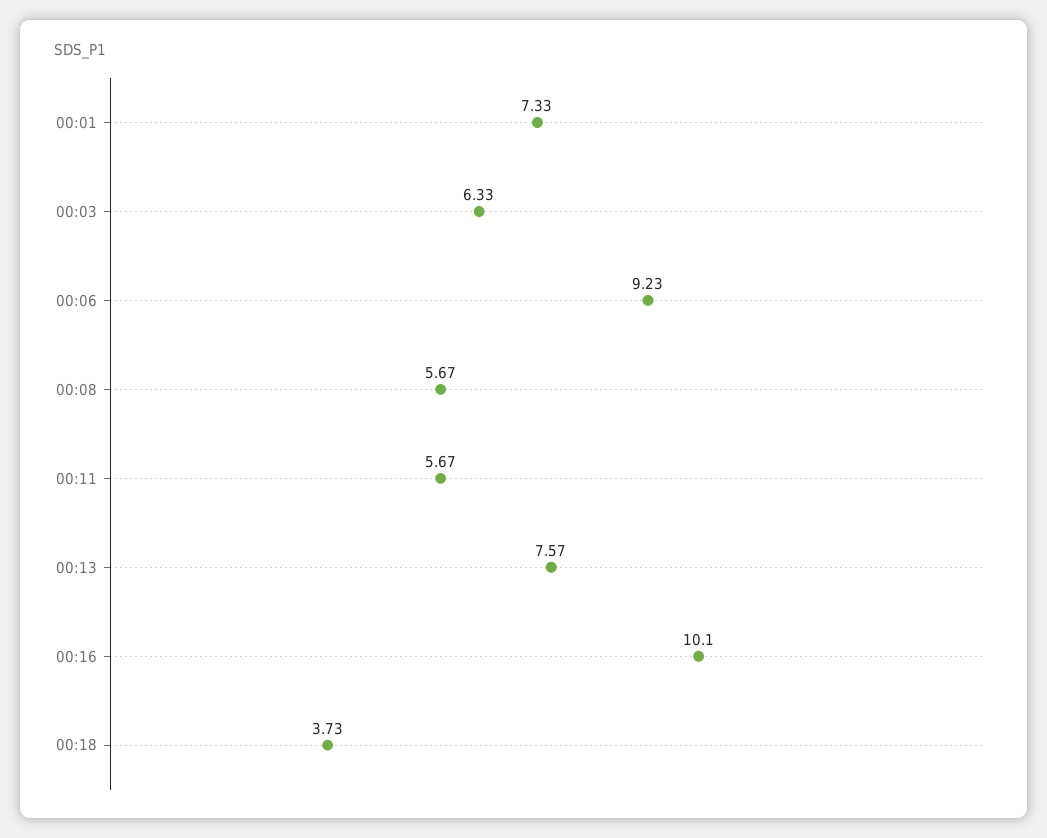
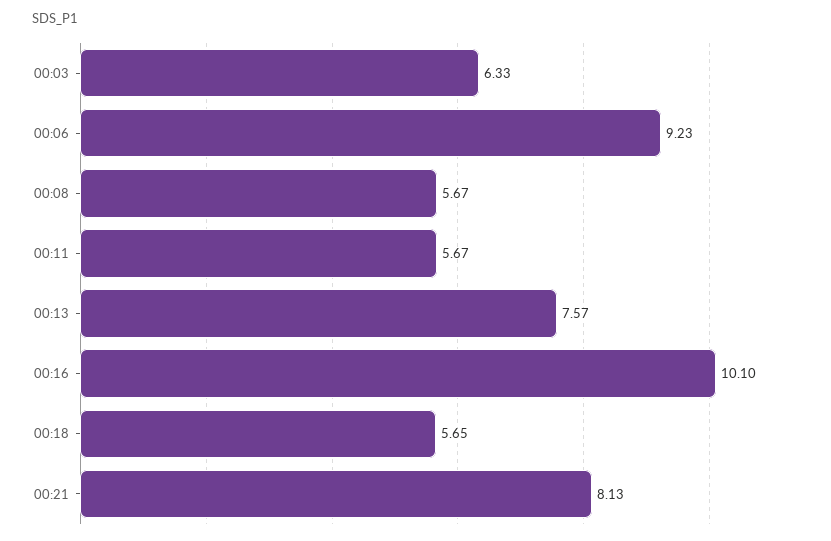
00:01: 7.33 -> none
00:18: 3.73 -> 5.65
00:21: none -> 8.13

